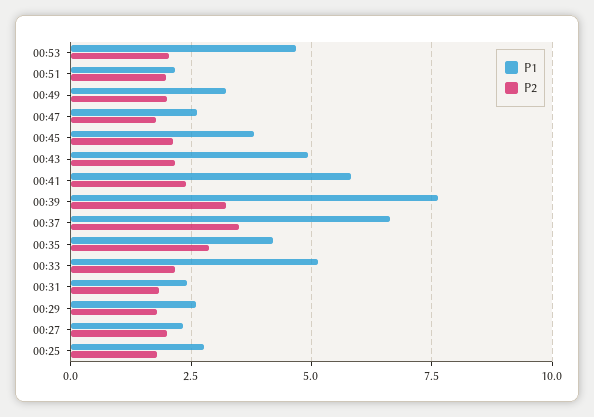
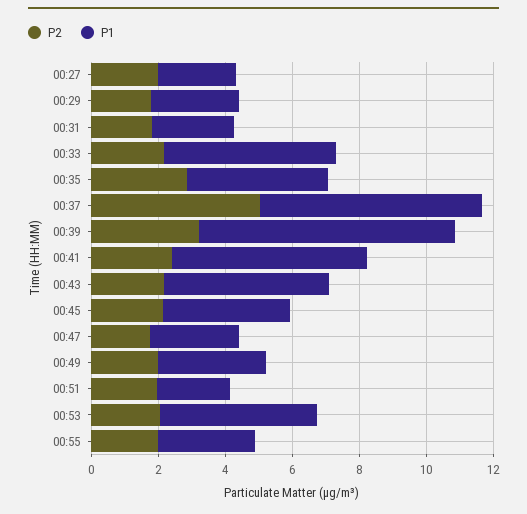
P2, 00:37: 3.5 -> 5
P1, 00:25: 2.75 -> none
P2, 00:25: 1.75 -> none
P2, 00:55: none -> 2
P1, 00:55: none -> 3

